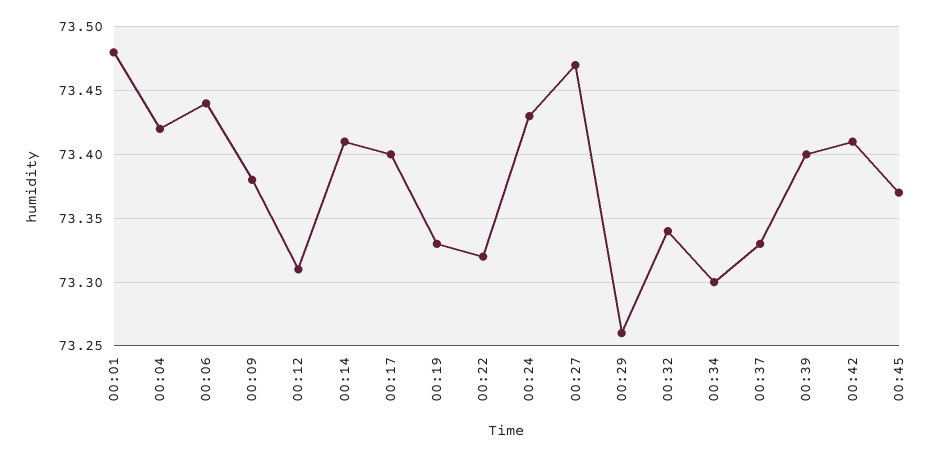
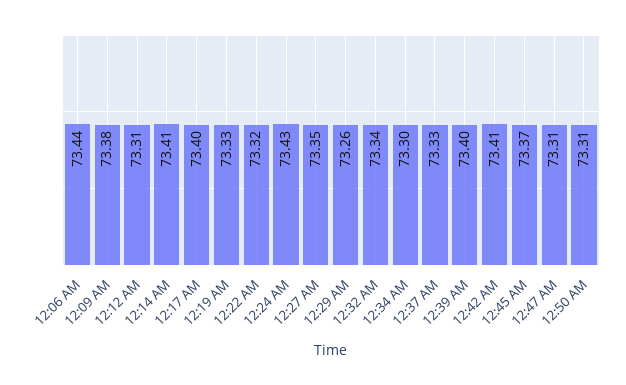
00:01: 73.48 -> none
00:04: 73.42 -> none
00:27: 73.47 -> 73.35
12:47 AM: none -> 73.31
12:50 AM: none -> 73.31

